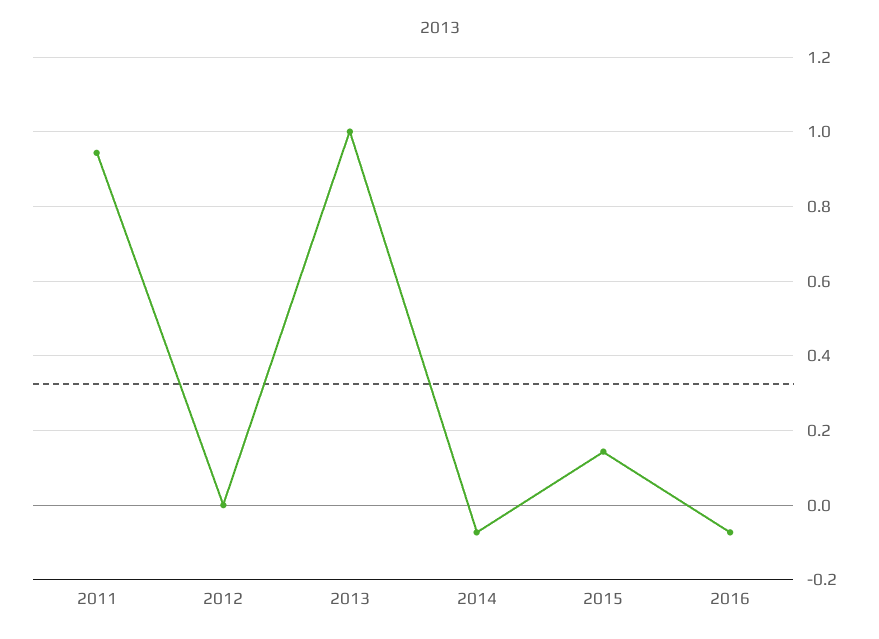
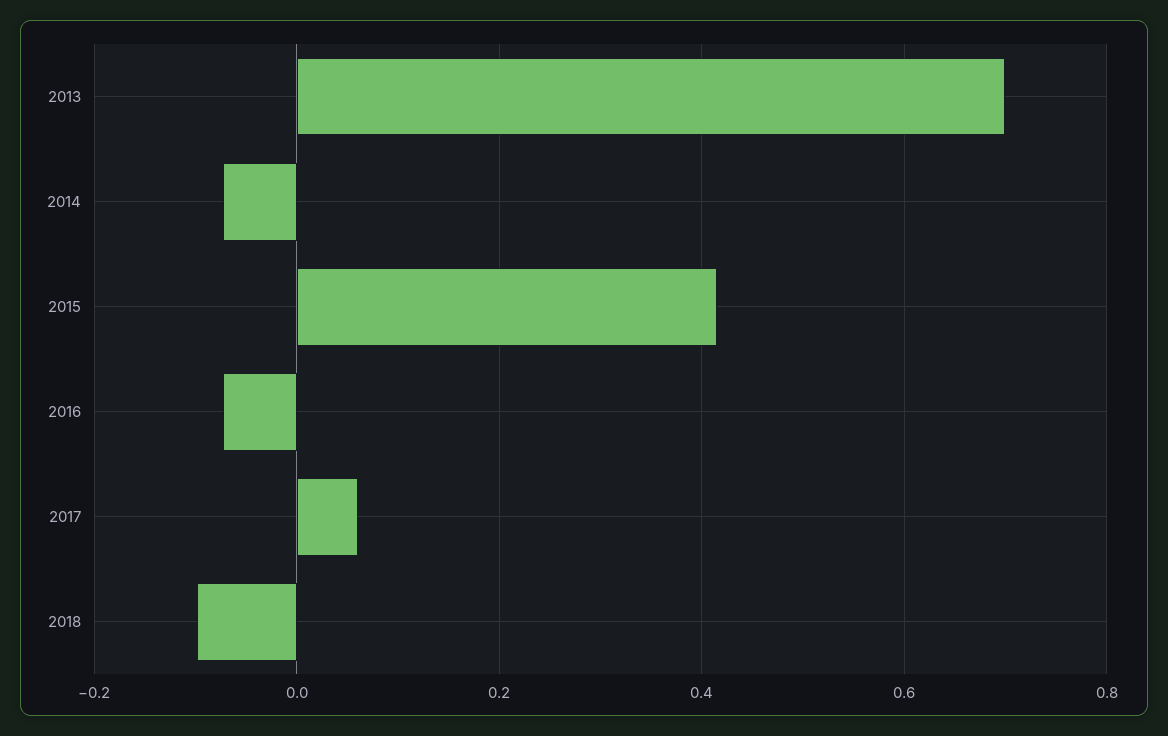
2011: 0.94 -> none
2012: 0 -> none
2013: 1 -> 0.7
2015: 0.14 -> 0.42
2017: none -> 0.06
2018: none -> -0.1

